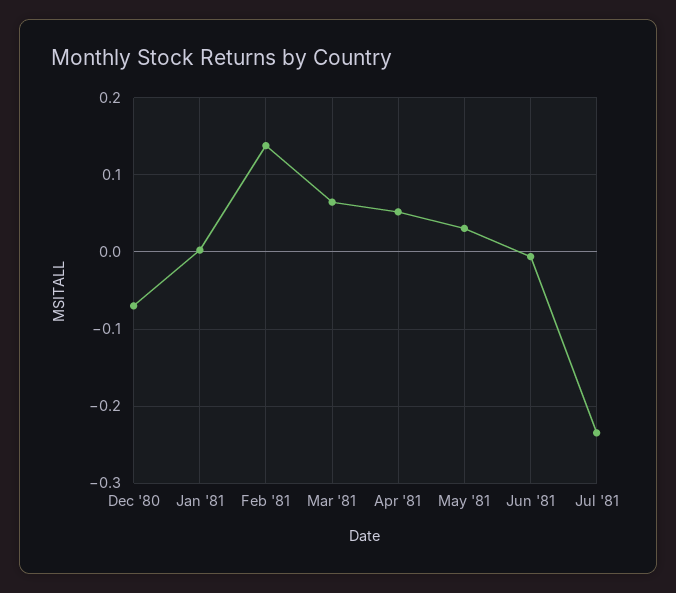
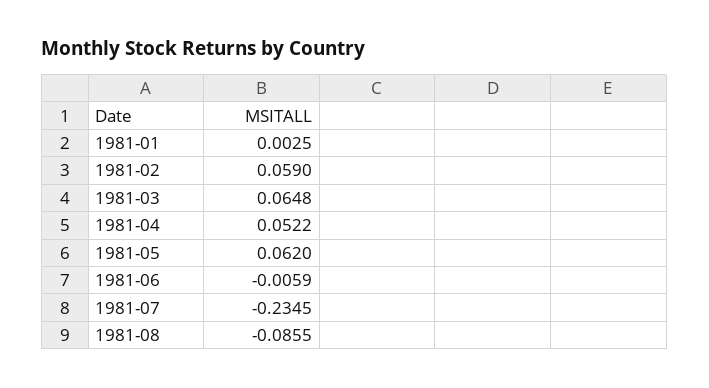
Dec '80: -0.07 -> none
Feb '81: 0.14 -> 0.059
May '81: 0.03 -> 0.062
1981-08: none -> -0.0855

